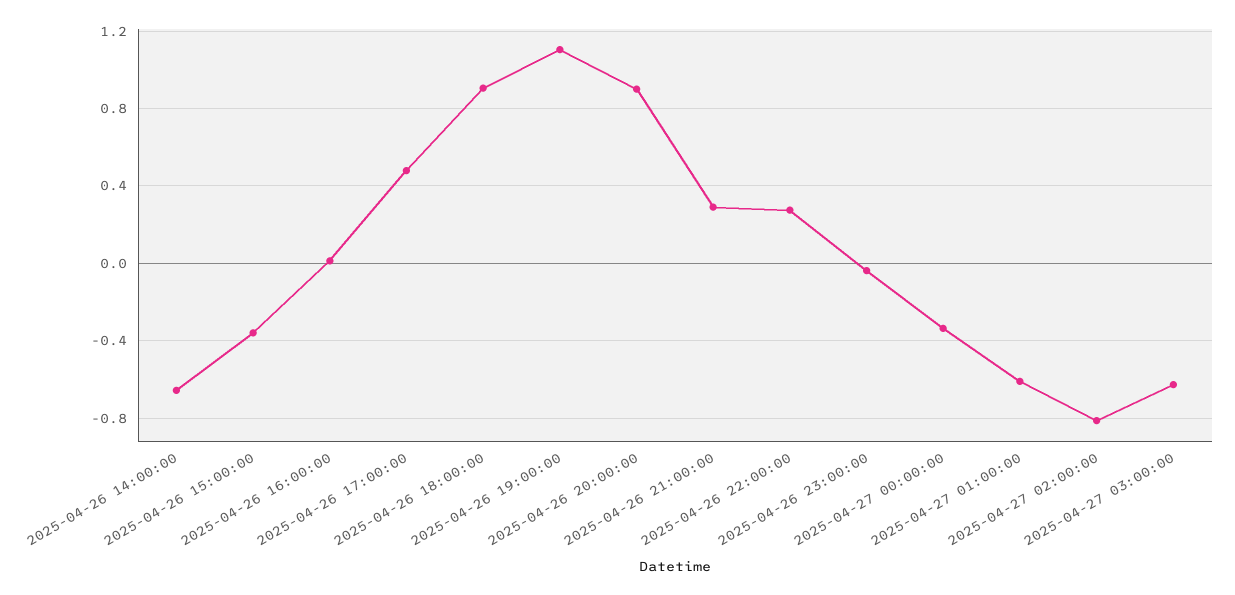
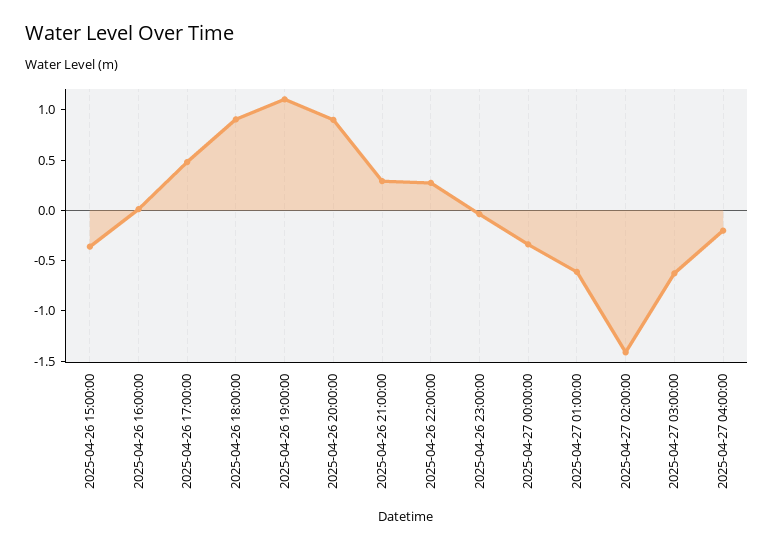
2025-04-26 14:00:00: -0.65 -> none
2025-04-27 02:00:00: -0.8 -> -1.4
2025-04-27 04:00:00: none -> -0.2

